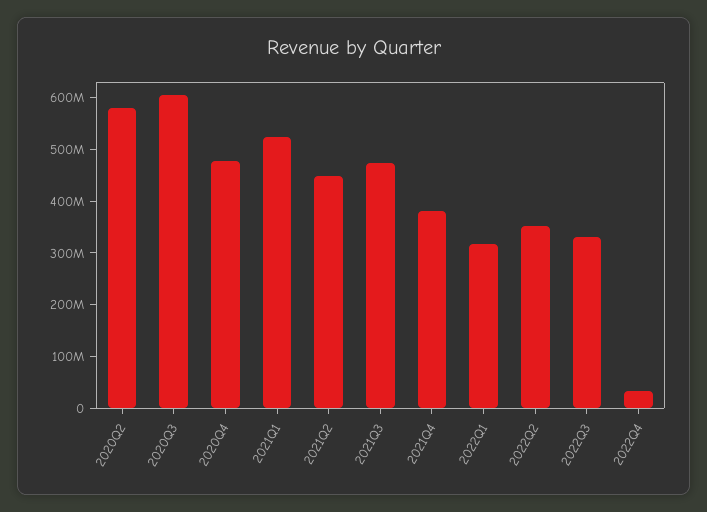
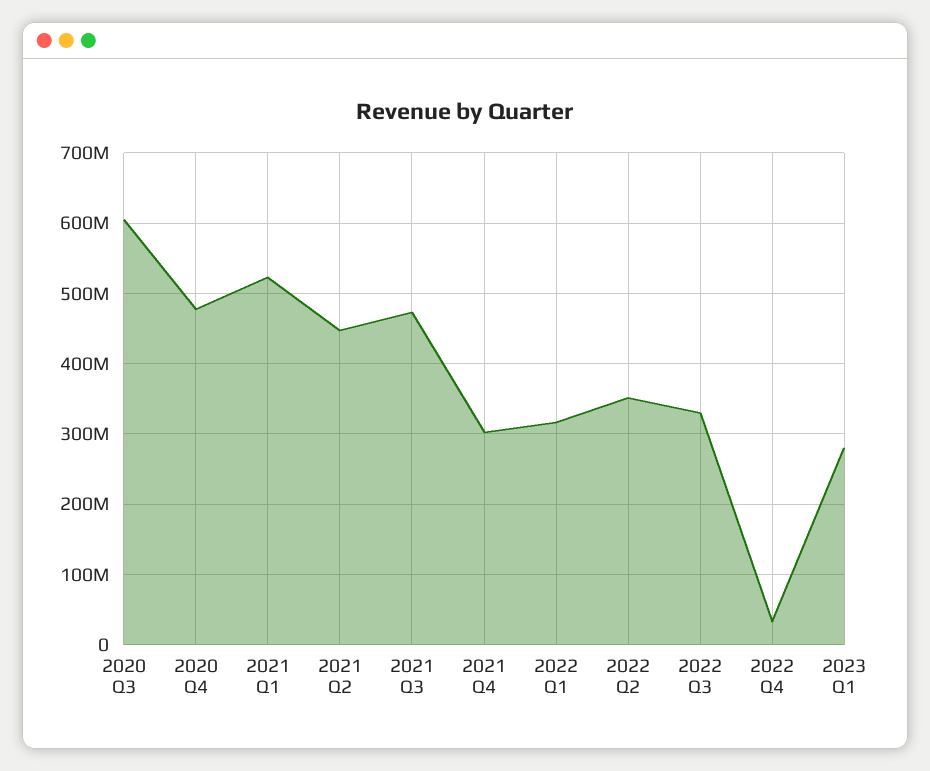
2020Q2: 580000000 -> none
2021Q4: 380000000 -> 300000000
2023 Q1: none -> 280000000

